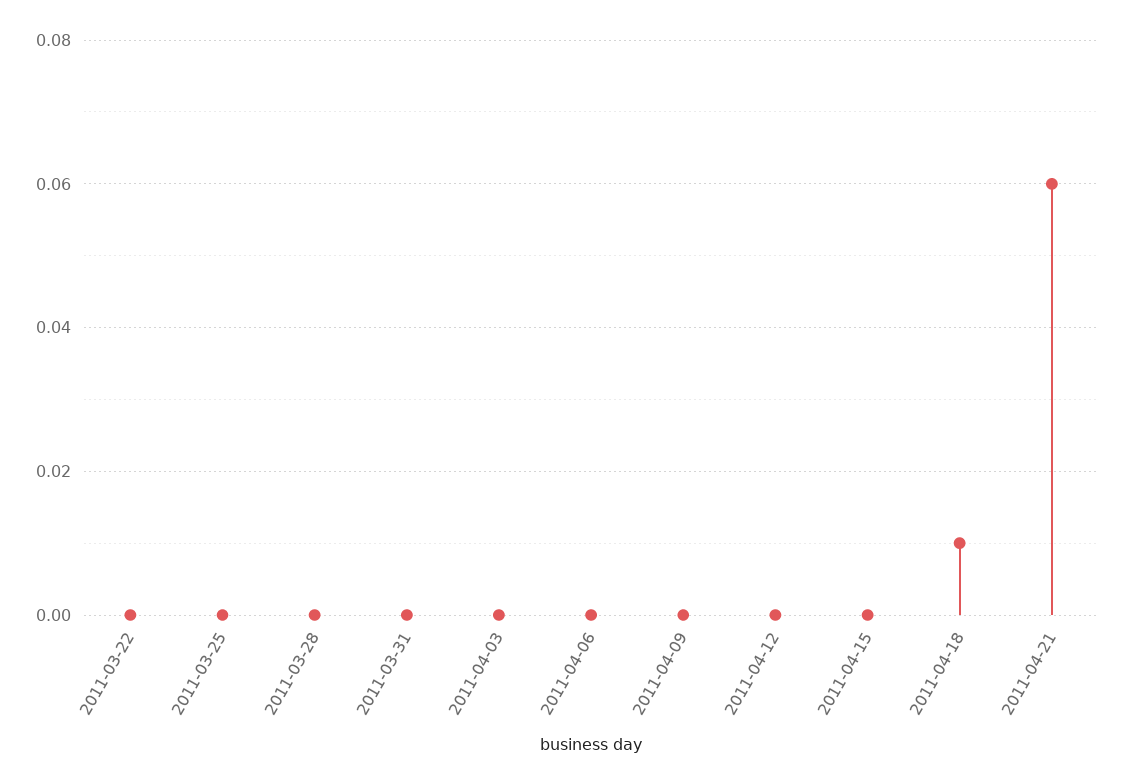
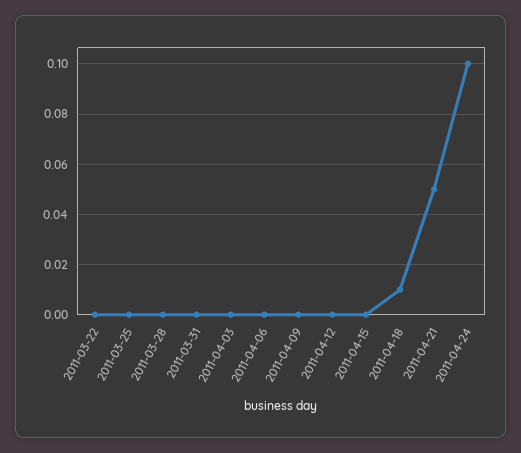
2011-04-21: 0.06 -> 0.05
2011-04-24: none -> 0.1

